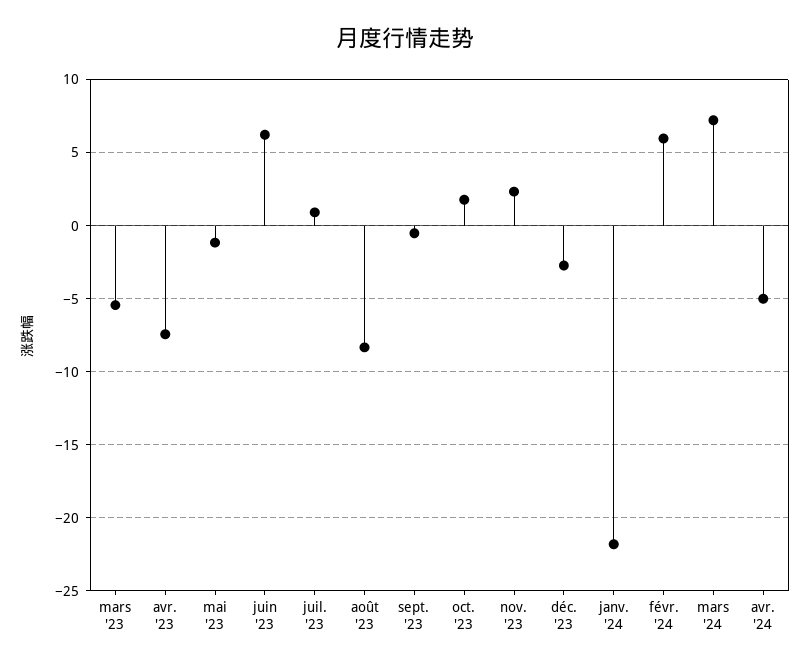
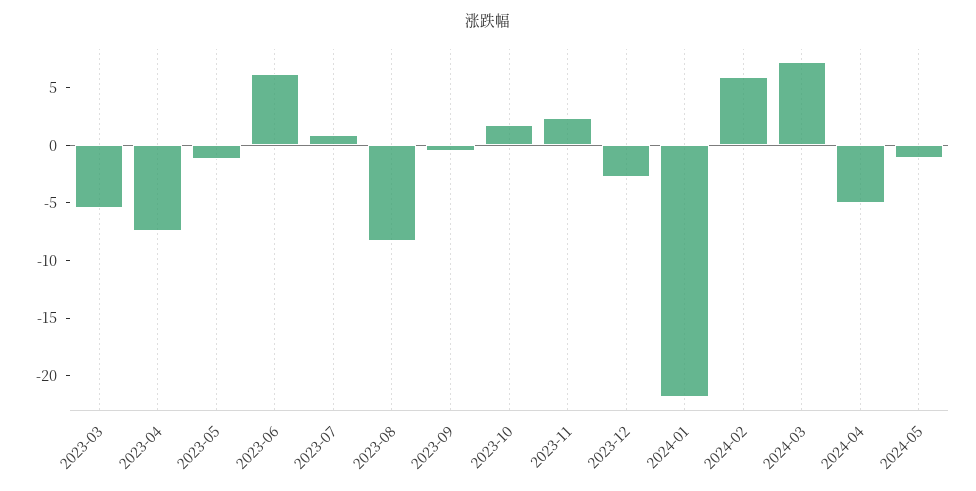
2024-05: none -> -1

